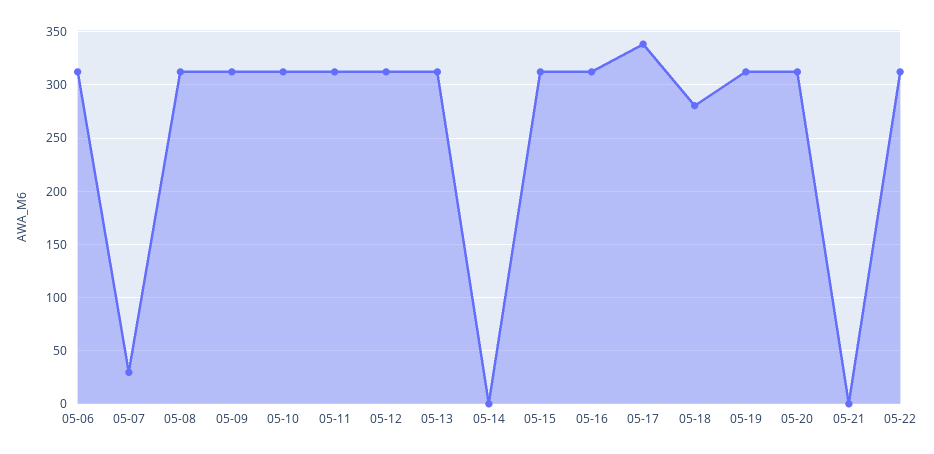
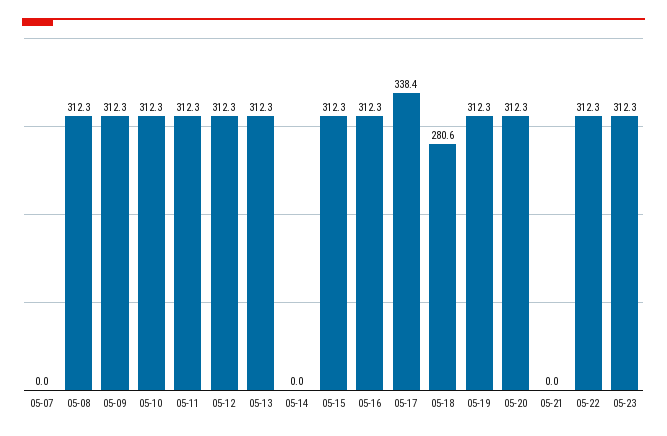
05-06: 310 -> none
05-07: 30 -> 0
05-23: none -> 312.3

